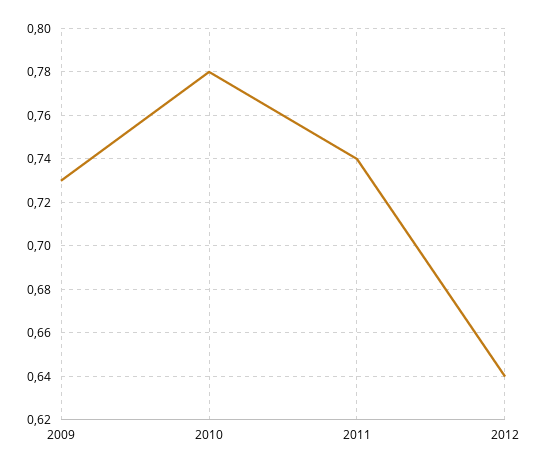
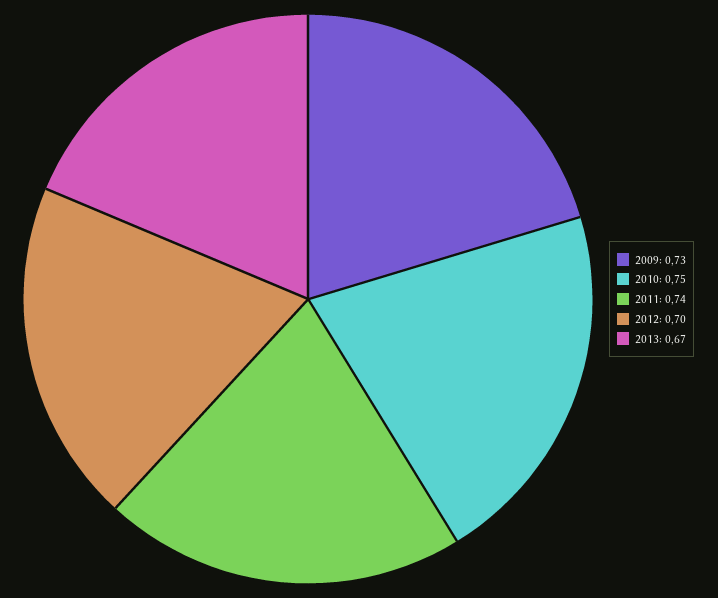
2010: 0.78 -> 0.75
2012: 0.64 -> 0.7
2013: none -> 0.67

